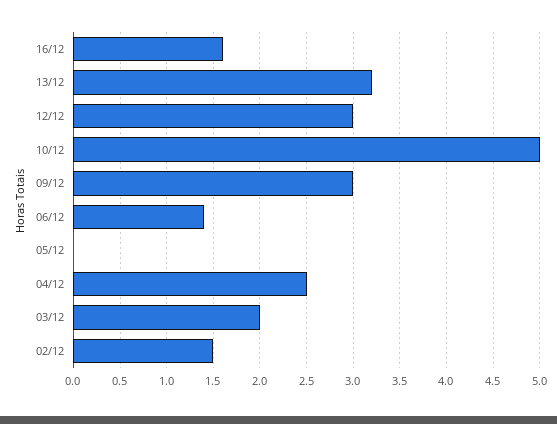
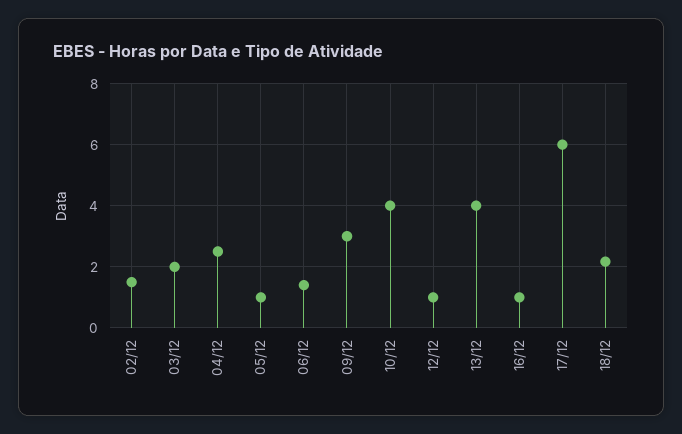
16/12: 1.6 -> 1
13/12: 3.2 -> 4
12/12: 3 -> 1
10/12: 5 -> 4
05/12: 0 -> 1
17/12: none -> 6
18/12: none -> 2.2

